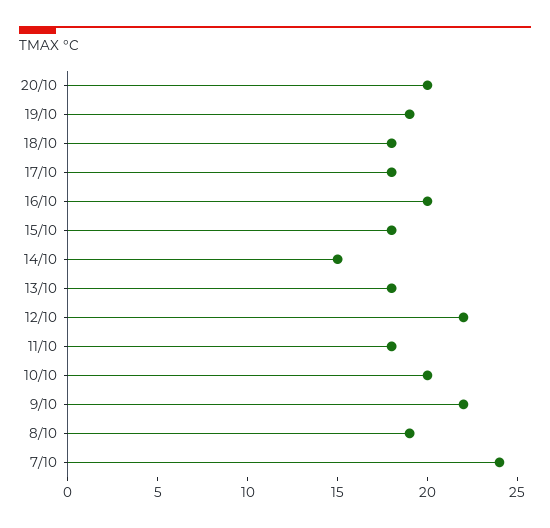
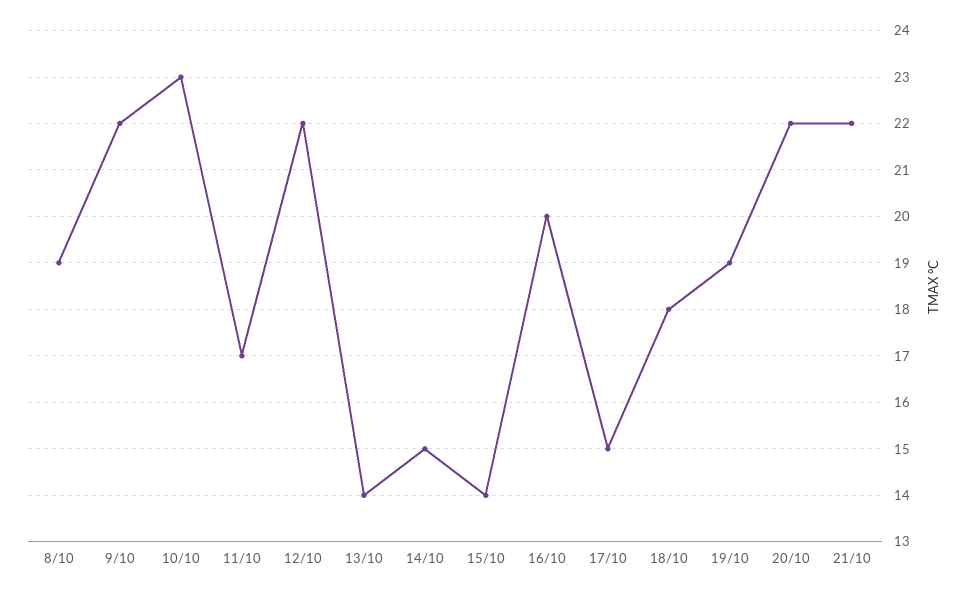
20/10: 20 -> 22
17/10: 18 -> 15
15/10: 18 -> 14
13/10: 18 -> 14
11/10: 18 -> 17
10/10: 20 -> 23
7/10: 24 -> none
21/10: none -> 22

